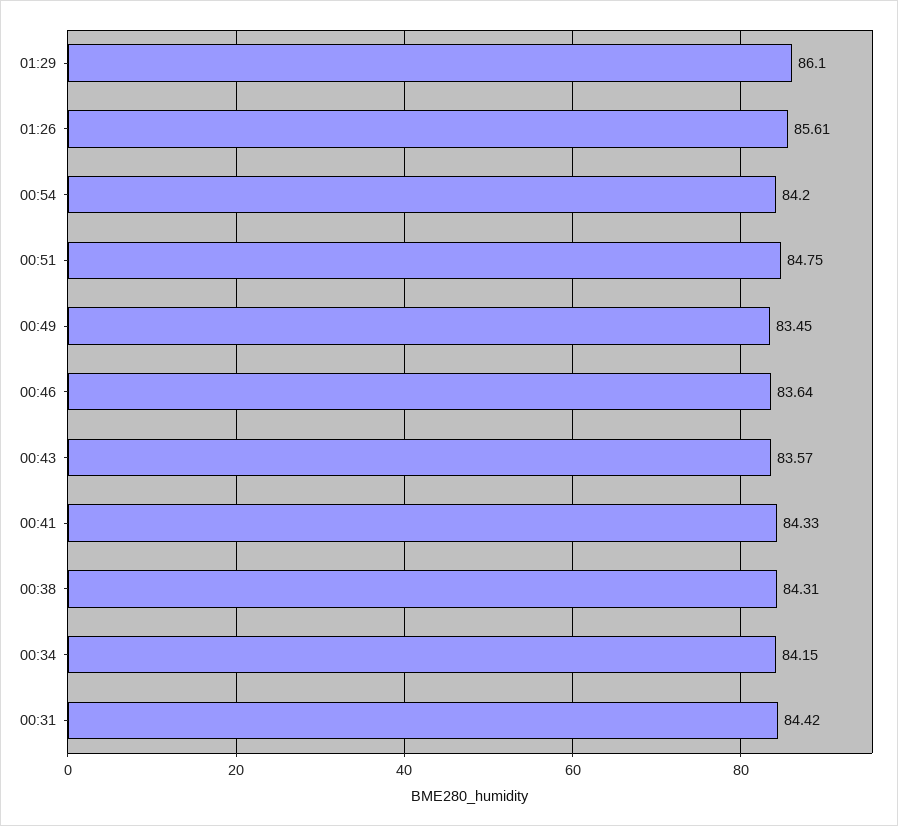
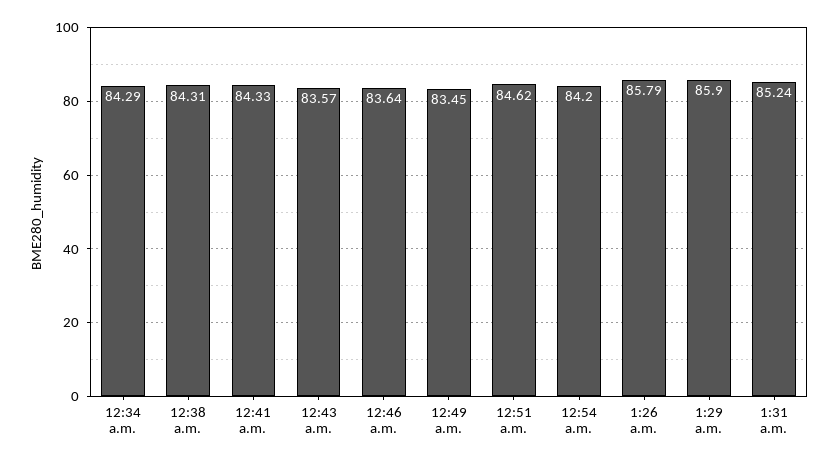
01:29: 86.1 -> 85.9
01:26: 85.61 -> 85.79
00:51: 84.75 -> 84.62
00:34: 84.15 -> 84.29
00:31: 84.42 -> none
1:31 a.m.: none -> 85.24

